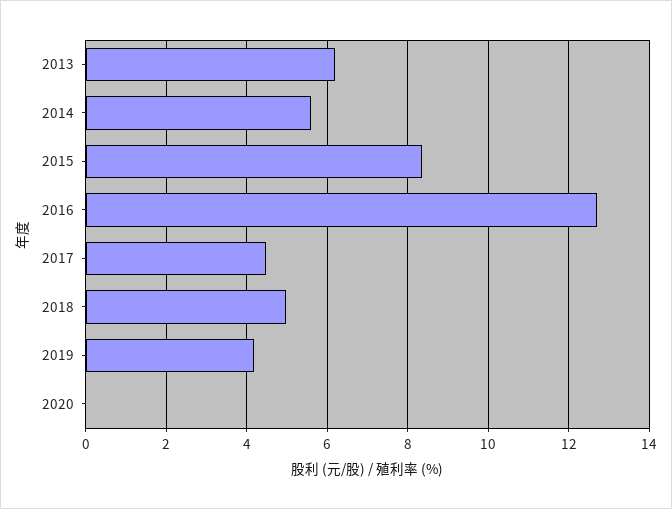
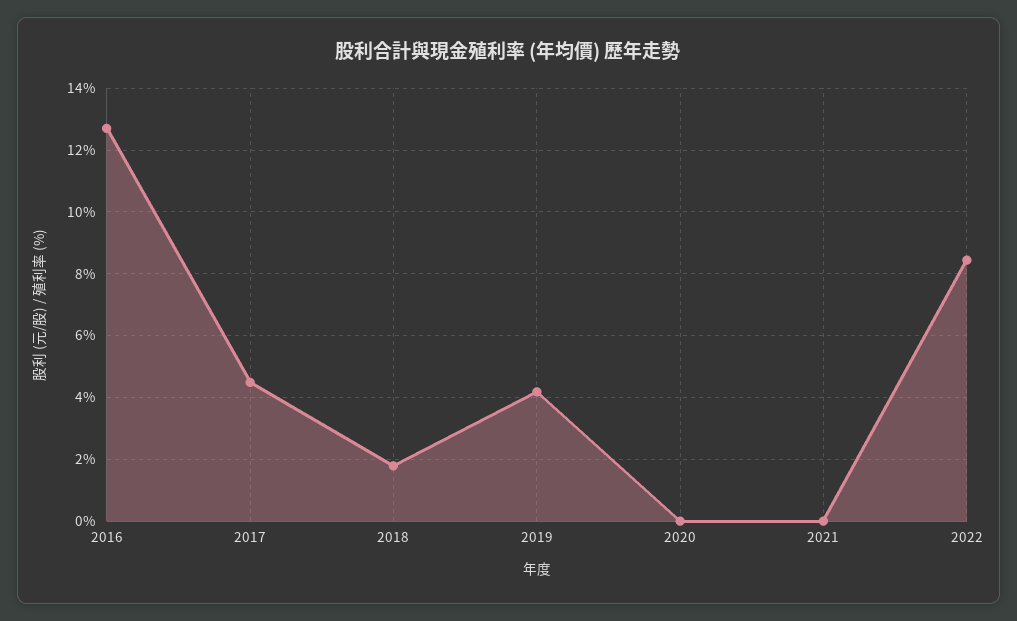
2013: 6.2 -> none
2014: 5.6 -> none
2015: 8.4 -> none
2018: 5 -> 1.8
2021: none -> 0
2022: none -> 8.4

